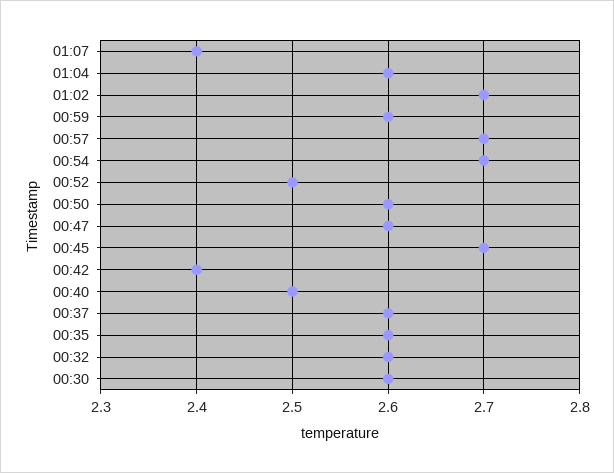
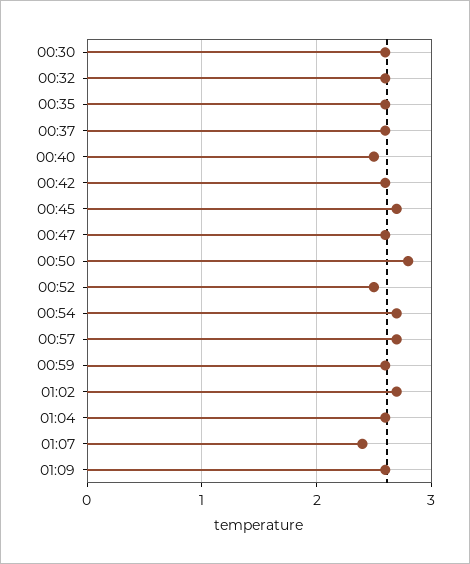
00:50: 2.6 -> 2.8
00:42: 2.4 -> 2.6
01:09: none -> 2.6

